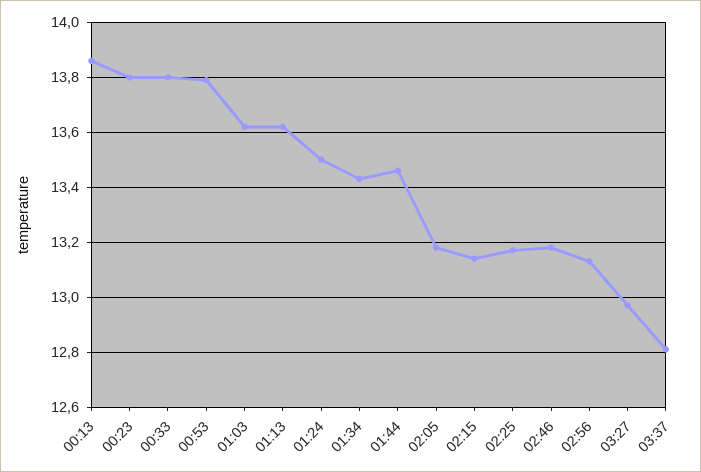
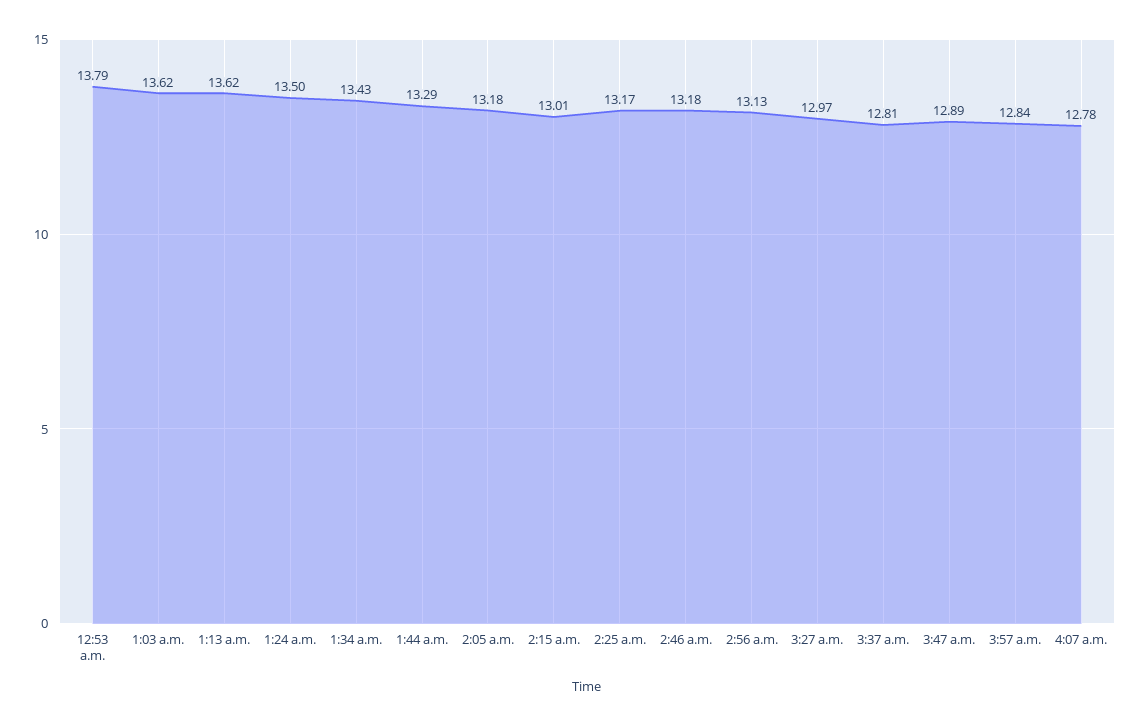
00:13: 13.85 -> none
00:23: 13.8 -> none
00:33: 13.8 -> none
01:44: 13.45 -> 13.29
02:15: 13.15 -> 13.01
3:47 a.m.: none -> 12.89
3:57 a.m.: none -> 12.84
4:07 a.m.: none -> 12.78

